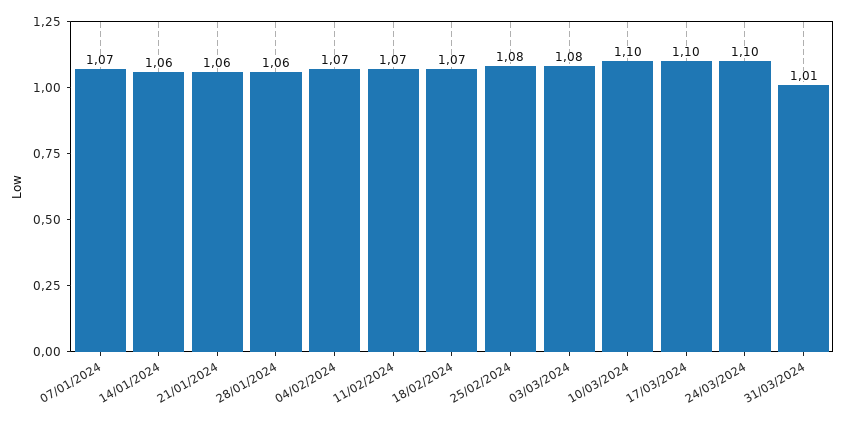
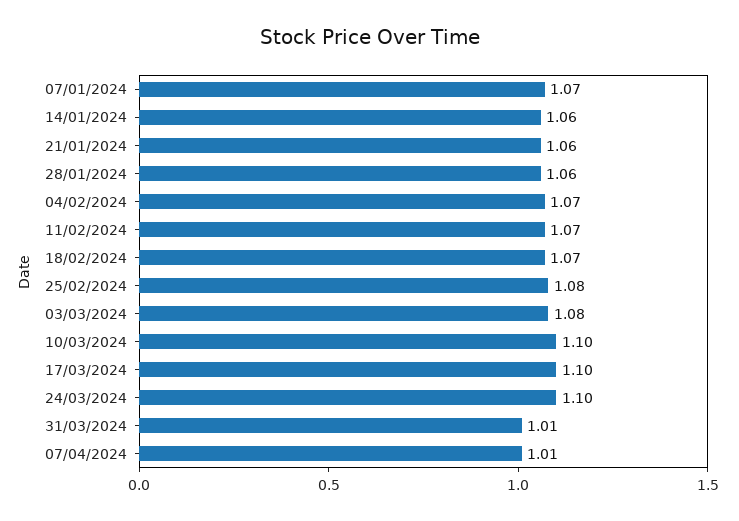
07/04/2024: none -> 1.01

